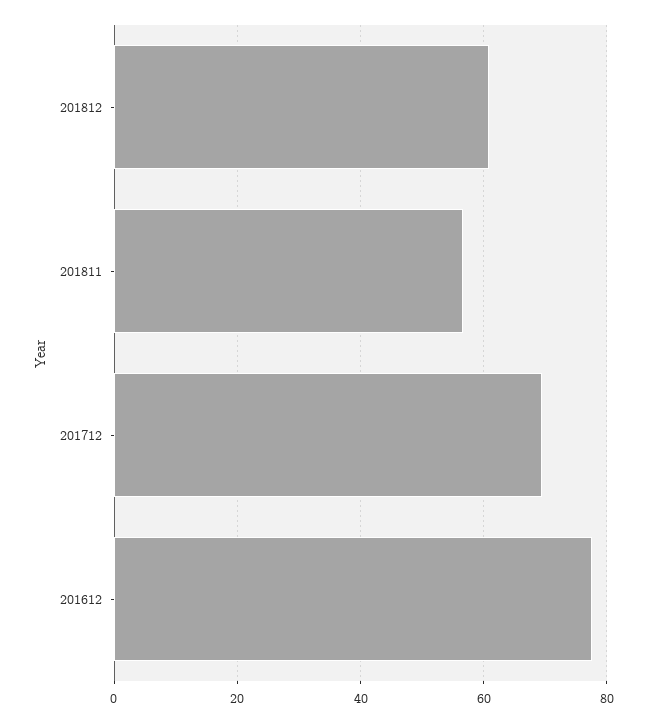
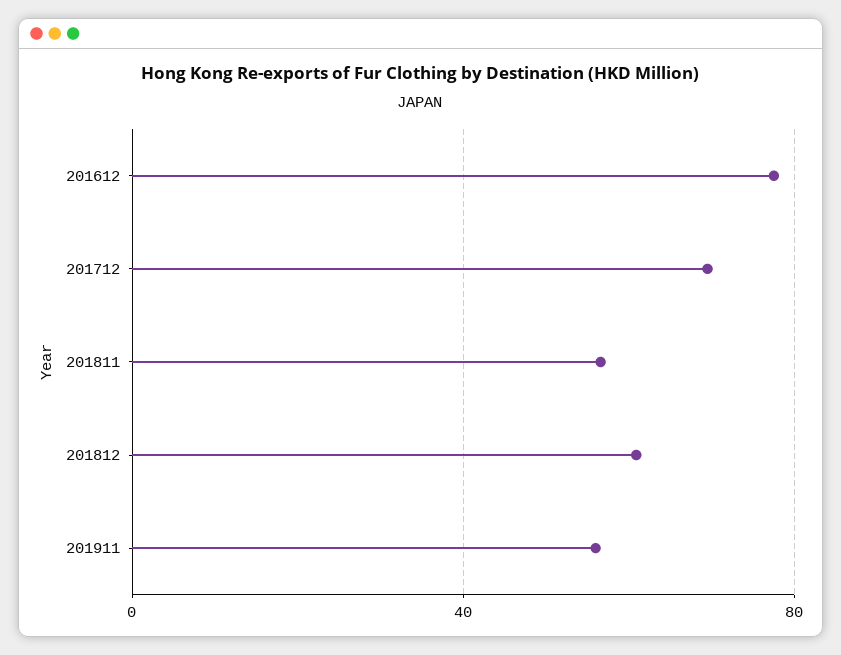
201911: none -> 55

